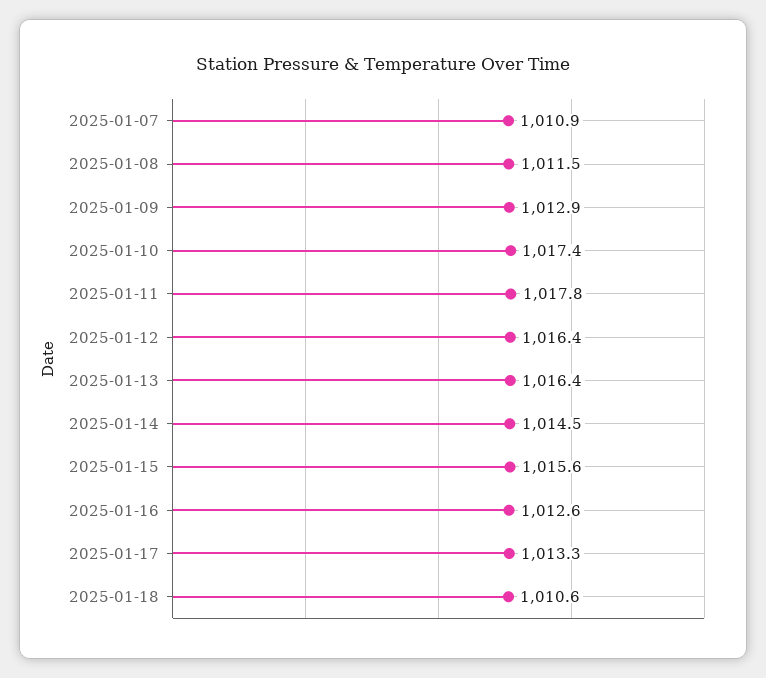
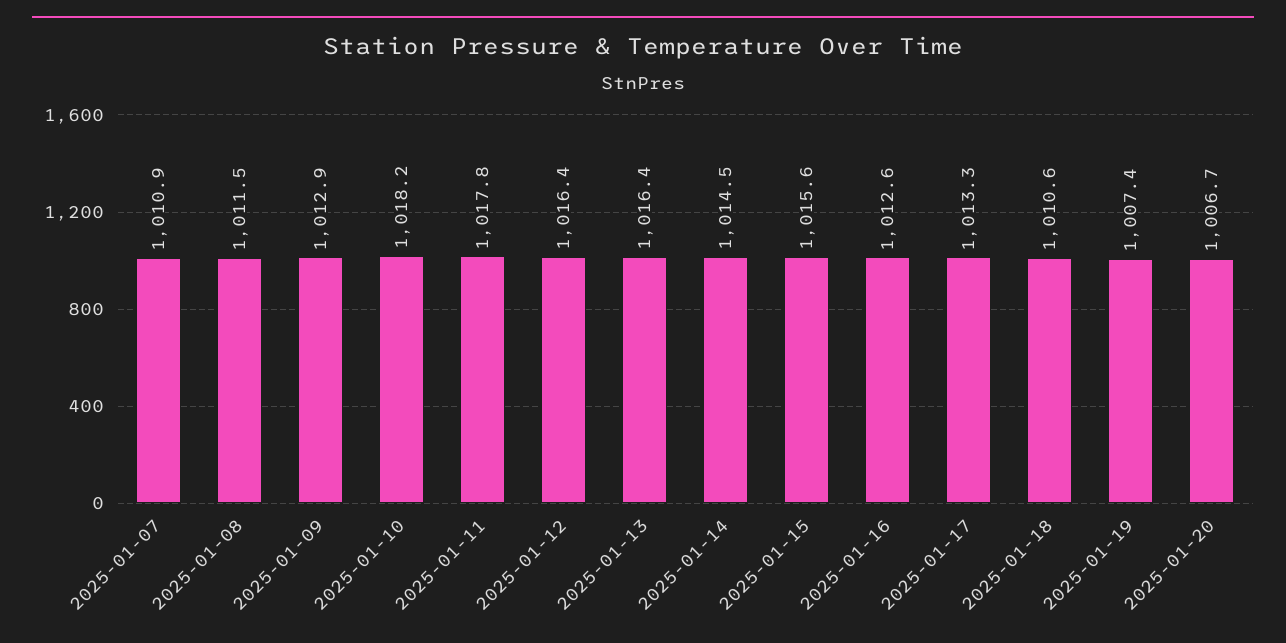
2025-01-10: 1017.4 -> 1018.2
2025-01-19: none -> 1007.4
2025-01-20: none -> 1006.7

